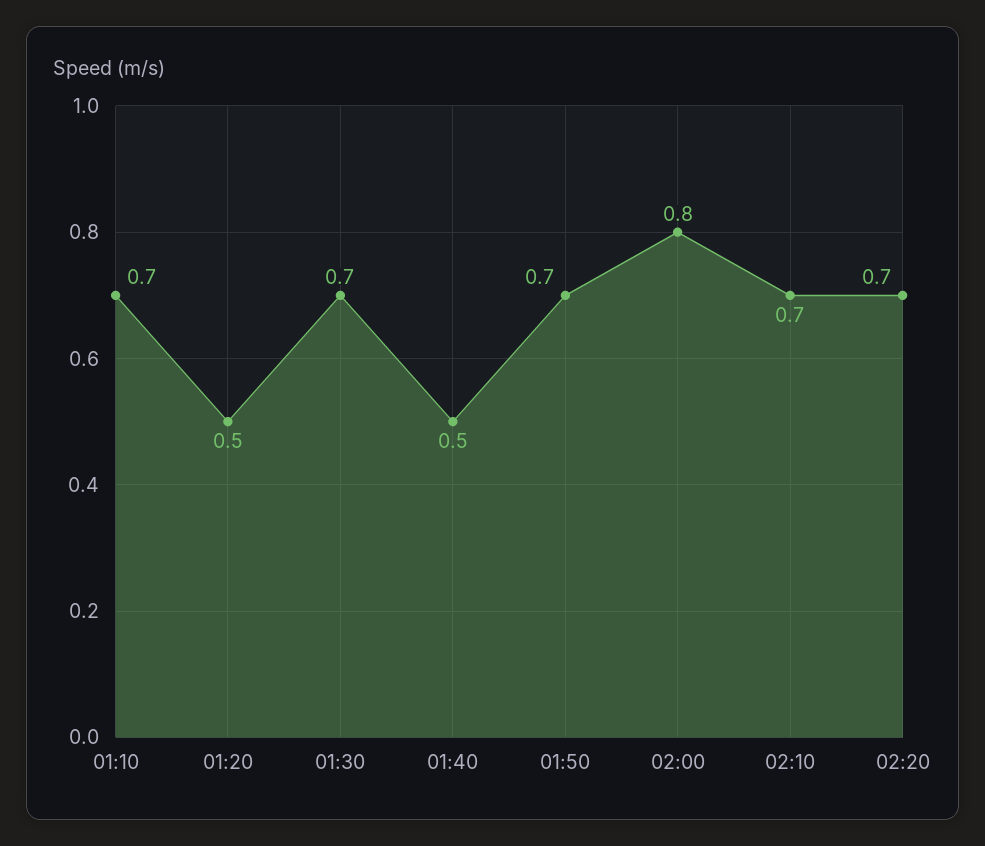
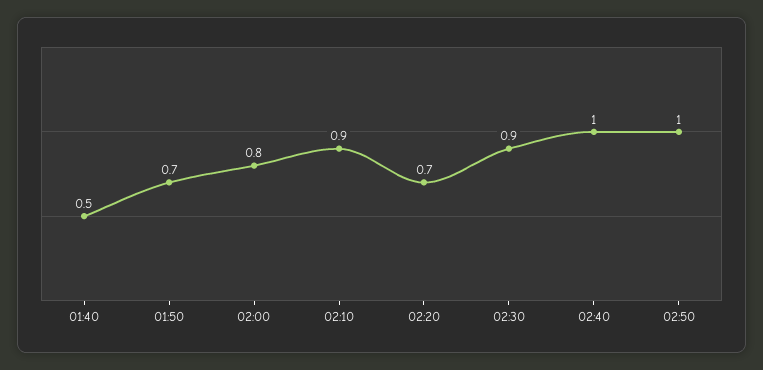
01:10: 0.7 -> none
01:20: 0.5 -> none
01:30: 0.7 -> none
02:10: 0.7 -> 0.9
02:30: none -> 0.9
02:40: none -> 1
02:50: none -> 1

